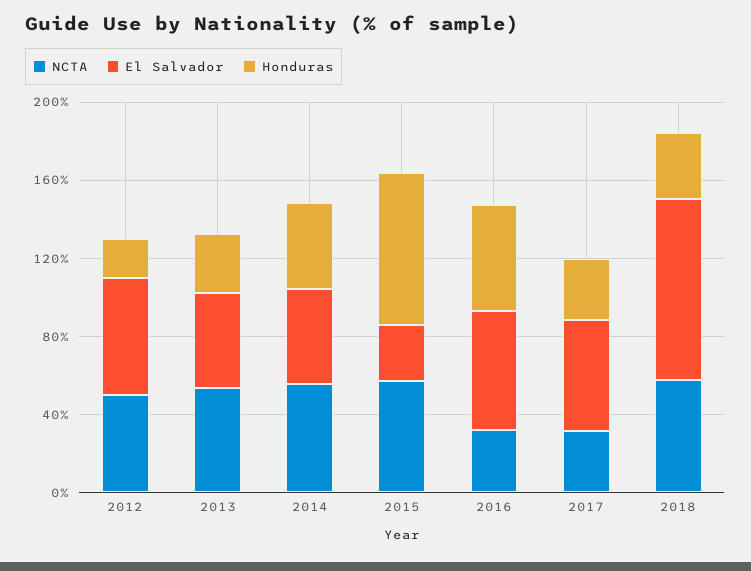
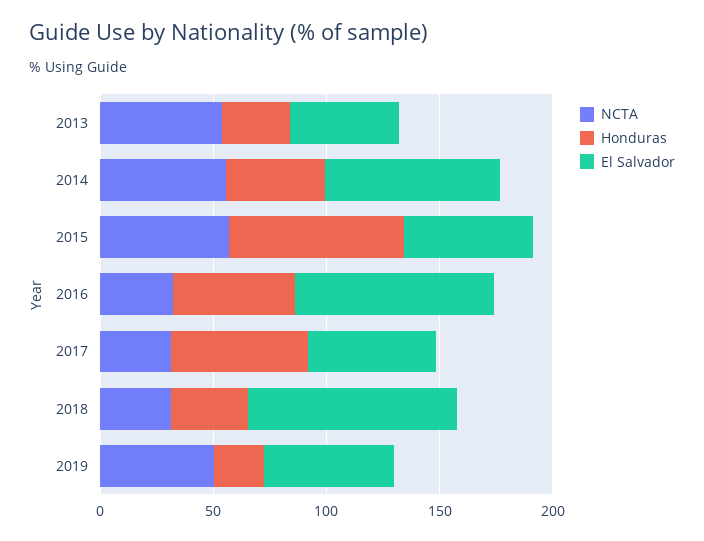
NCTA, 2012: 50 -> none
El Salvador, 2012: 60 -> none
Honduras, 2012: 20 -> none
El Salvador, 2014: 50 -> 80
El Salvador, 2015: 30 -> 60
El Salvador, 2016: 60 -> 90
Honduras, 2017: 30 -> 60
NCTA, 2018: 60 -> 30
NCTA, 2019: none -> 50
Honduras, 2019: none -> 20
El Salvador, 2019: none -> 60

